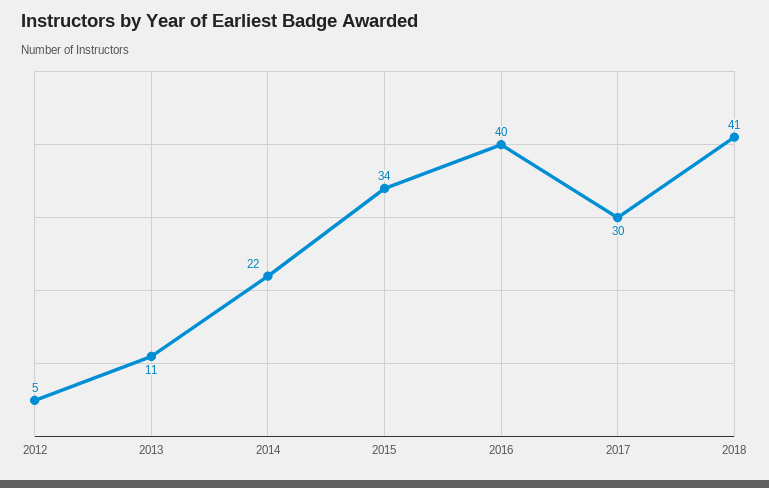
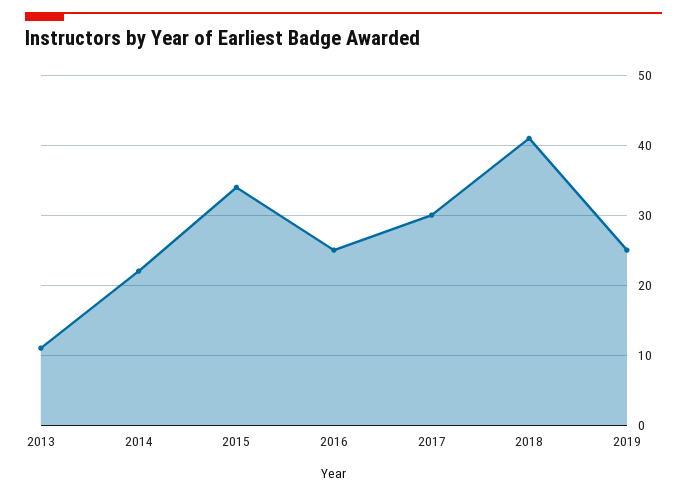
2012: 5 -> none
2016: 40 -> 25
2019: none -> 25

